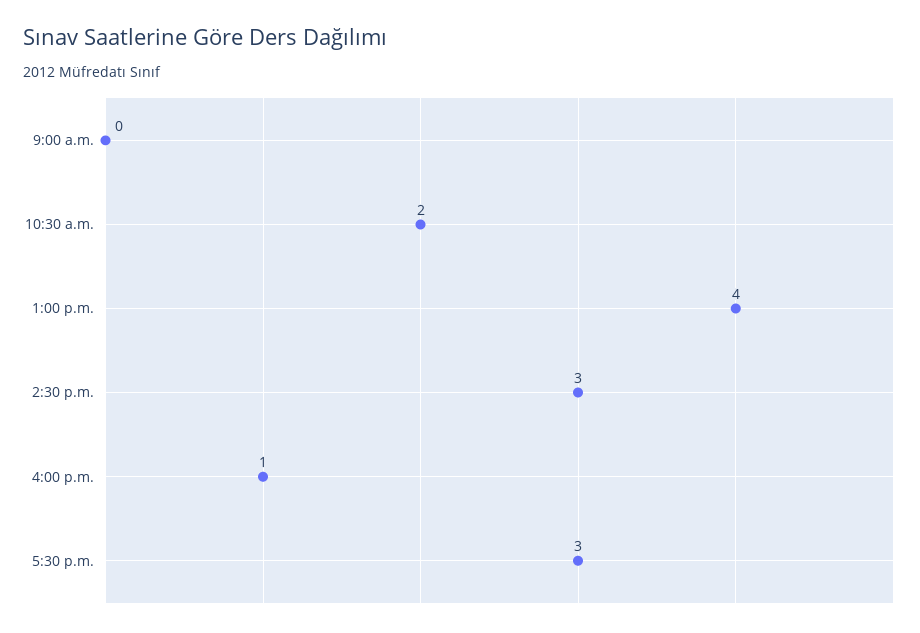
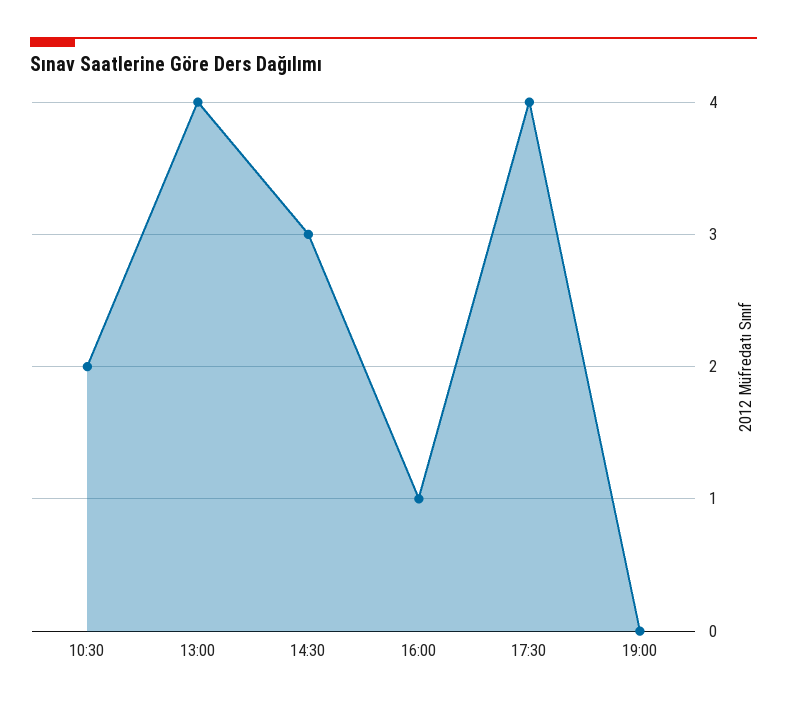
9:00 a.m.: 0 -> none
5:30 p.m.: 3 -> 4
19:00: none -> 0

